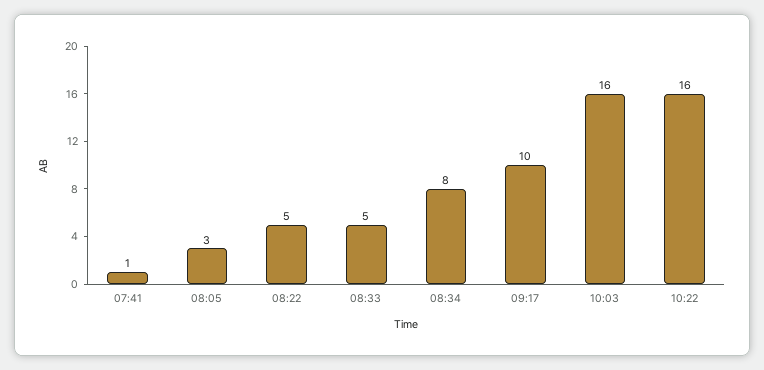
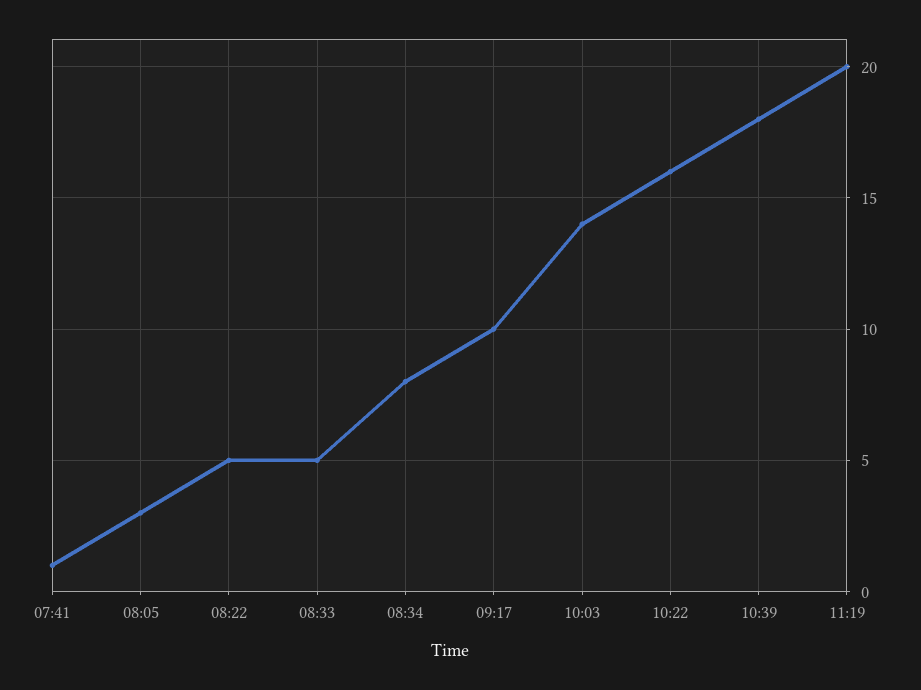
10:03: 16 -> 14
10:39: none -> 18
11:19: none -> 20

